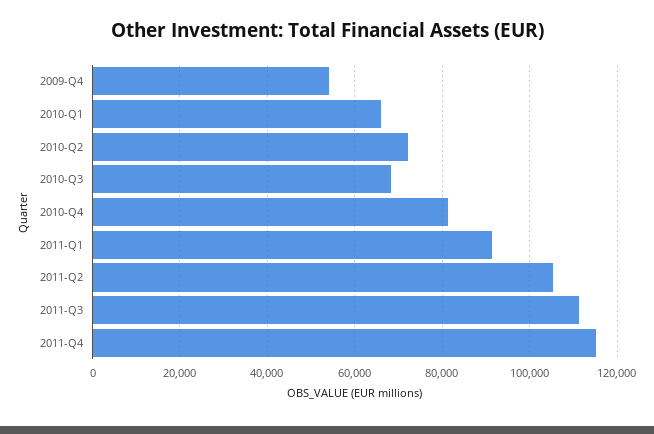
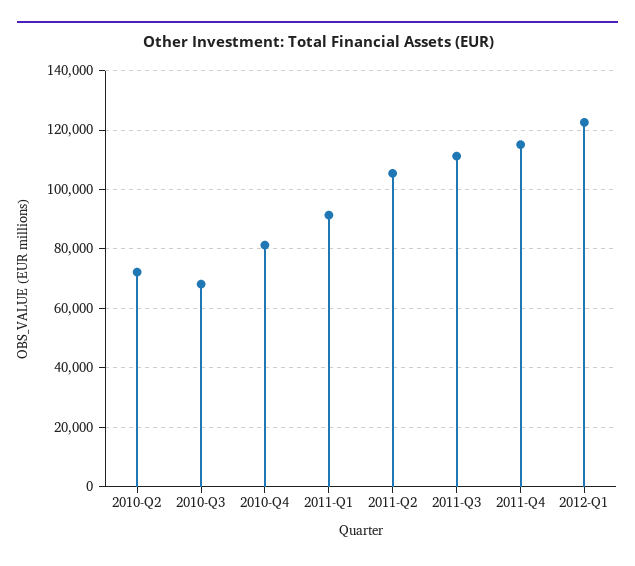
2009-Q4: 54000 -> none
2010-Q1: 66000 -> none
2012-Q1: none -> 122500

